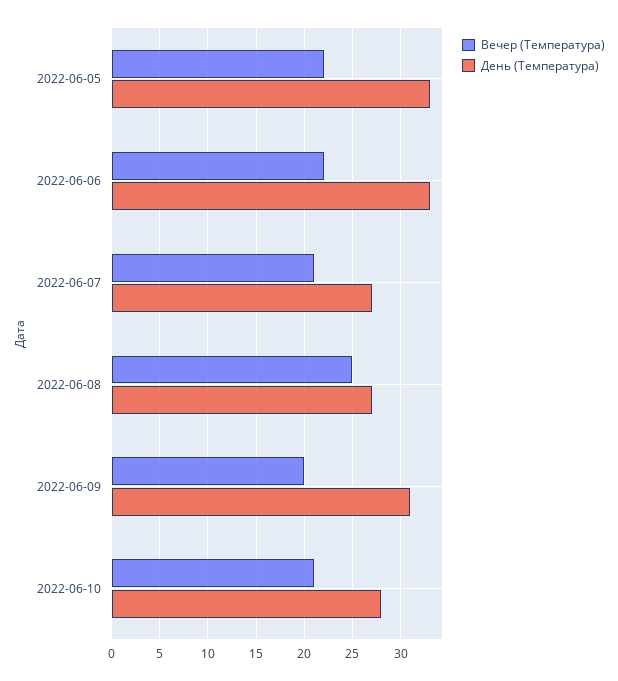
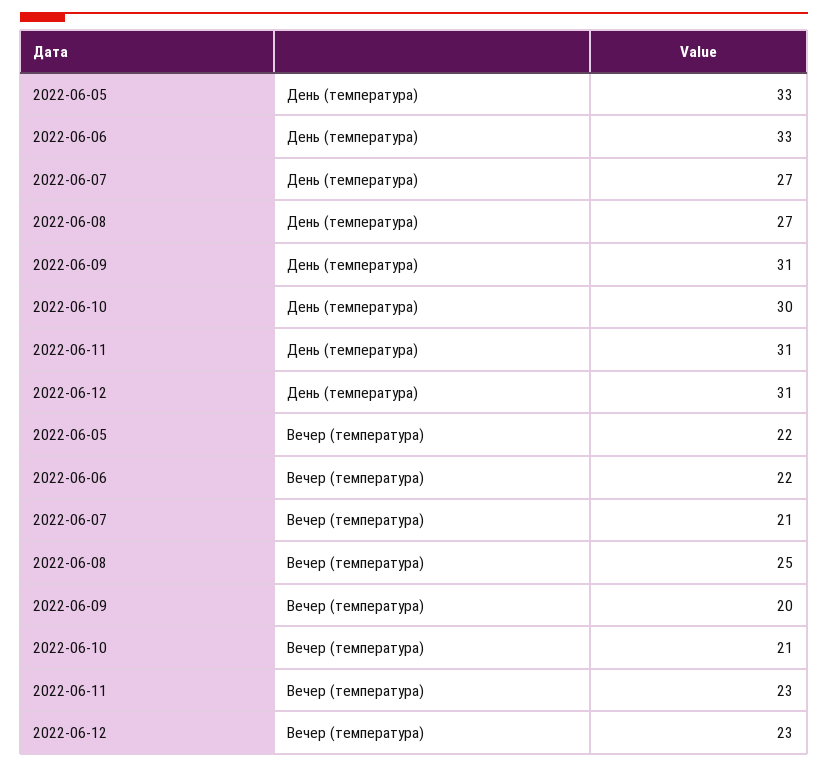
День (Температура), 2022-06-10: 28 -> 30
День (Температура), 2022-06-11: none -> 31
День (Температура), 2022-06-12: none -> 31
Вечер (Температура), 2022-06-11: none -> 23
Вечер (Температура), 2022-06-12: none -> 23

